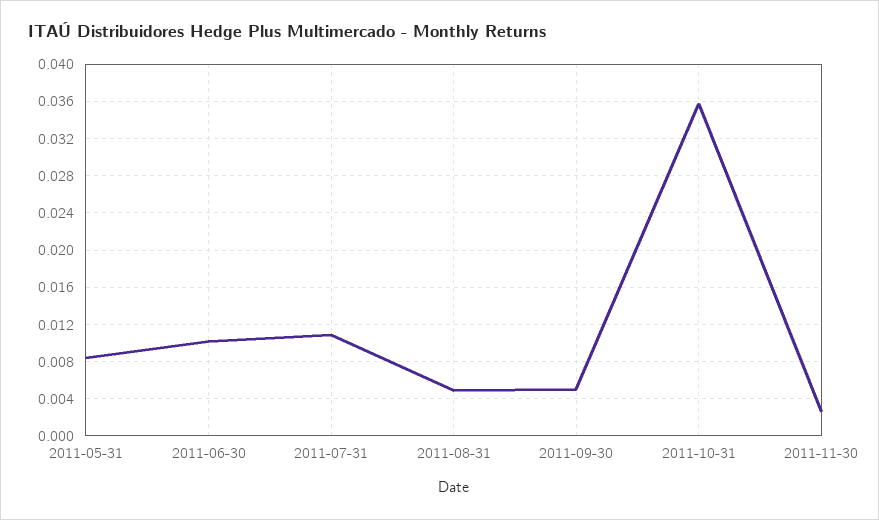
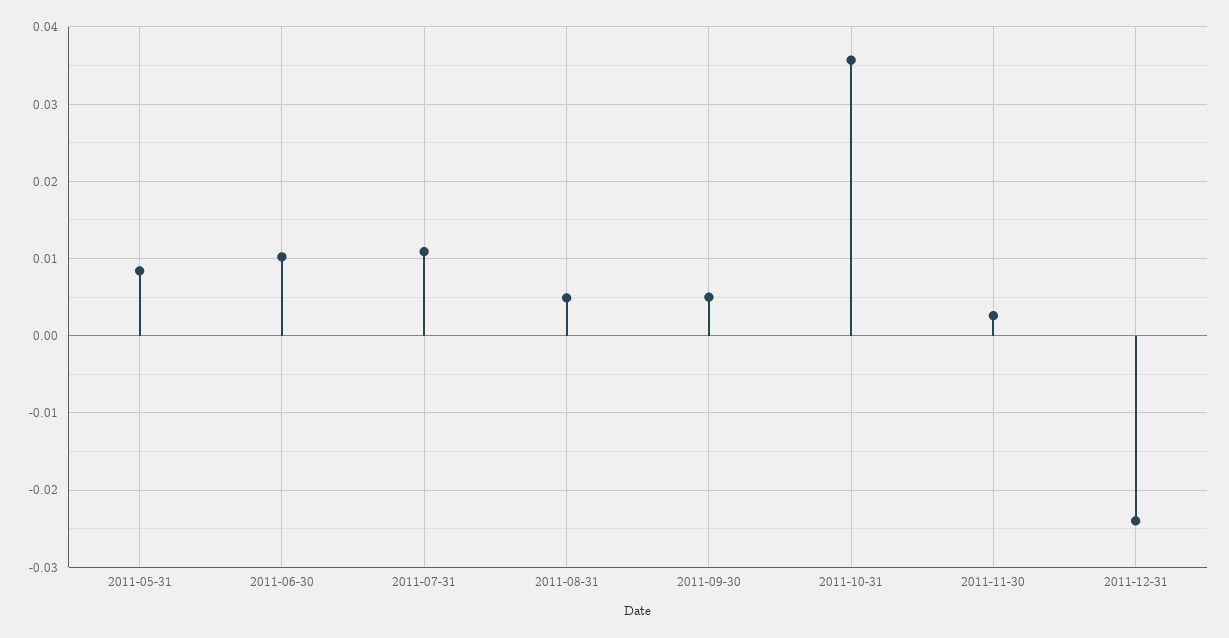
2011-12-31: none -> -0.024

